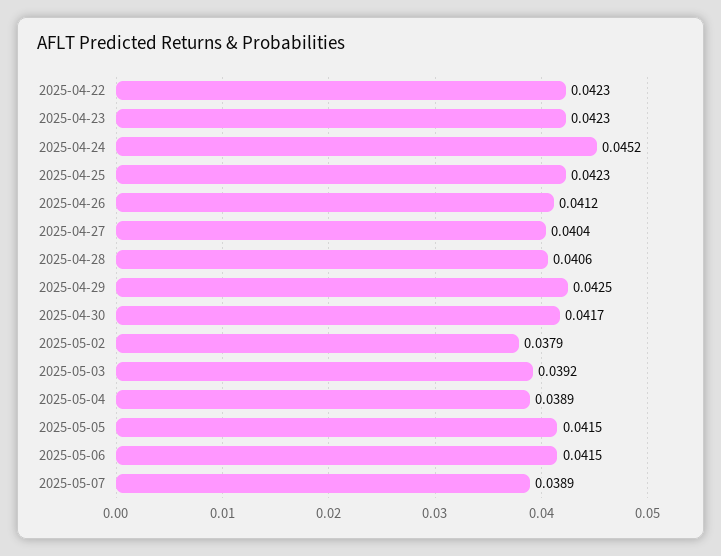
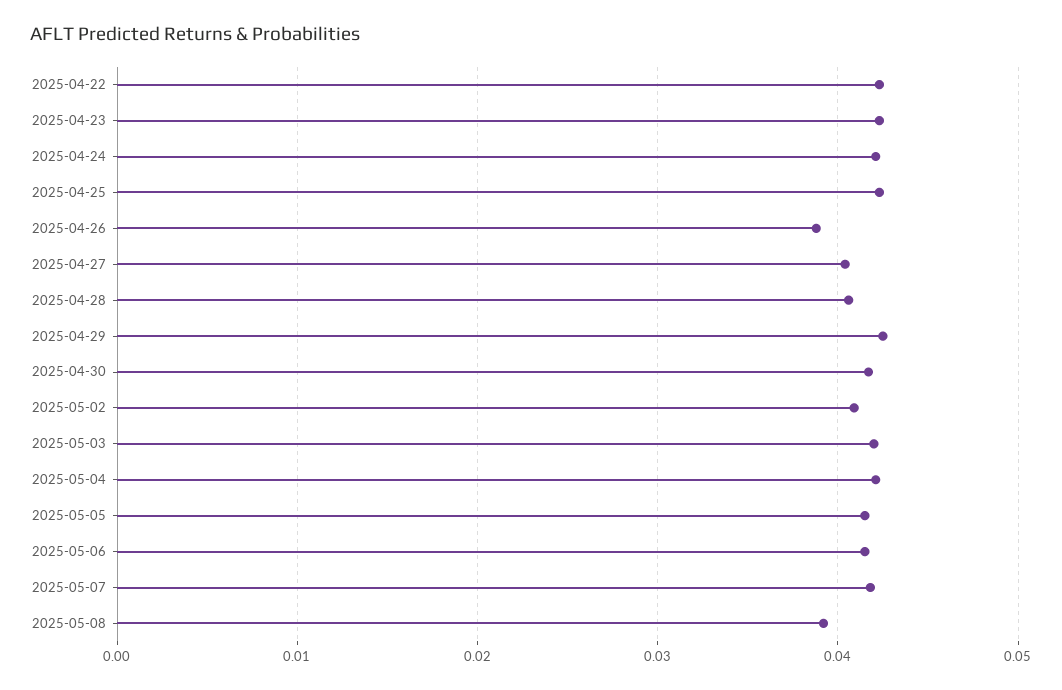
2025-04-24: 0.0452 -> 0.042
2025-04-26: 0.0412 -> 0.039
2025-05-02: 0.0379 -> 0.041
2025-05-03: 0.0392 -> 0.042
2025-05-04: 0.0389 -> 0.042
2025-05-07: 0.0389 -> 0.042
2025-05-08: none -> 0.039

